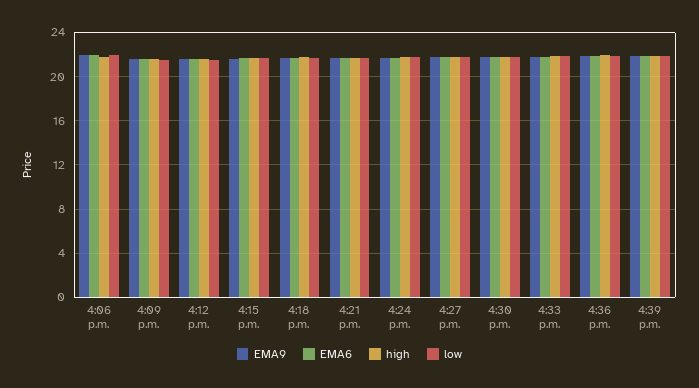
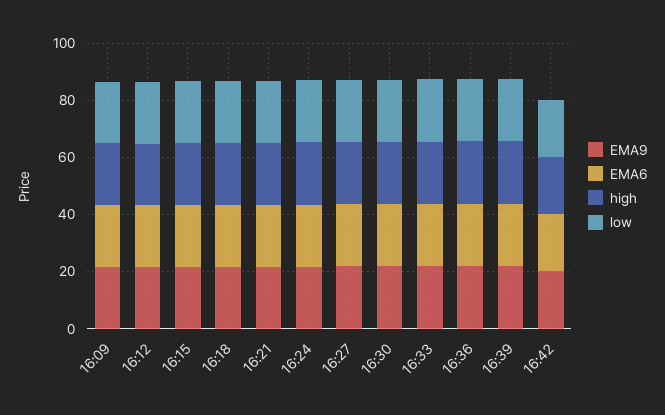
EMA9, 4:06 p.m.: 22 -> none
EMA6, 4:06 p.m.: 22 -> none
high, 4:06 p.m.: 22 -> none
low, 4:06 p.m.: 22 -> none
EMA9, 16:42: none -> 20
EMA6, 16:42: none -> 20
high, 16:42: none -> 20
low, 16:42: none -> 20

